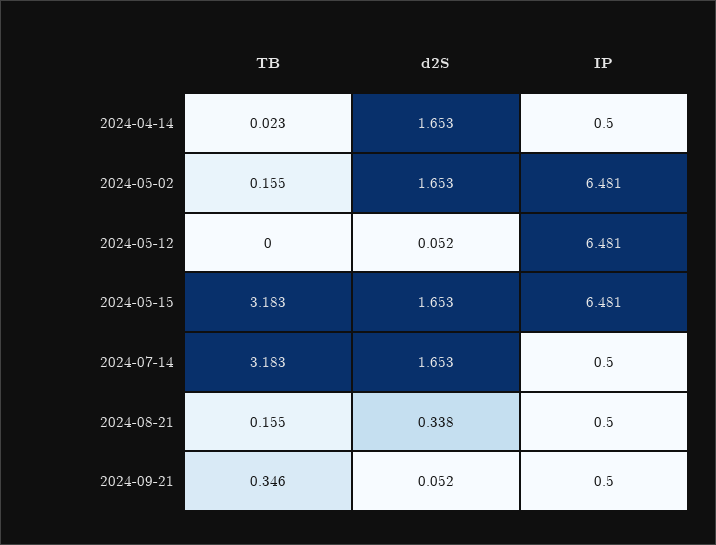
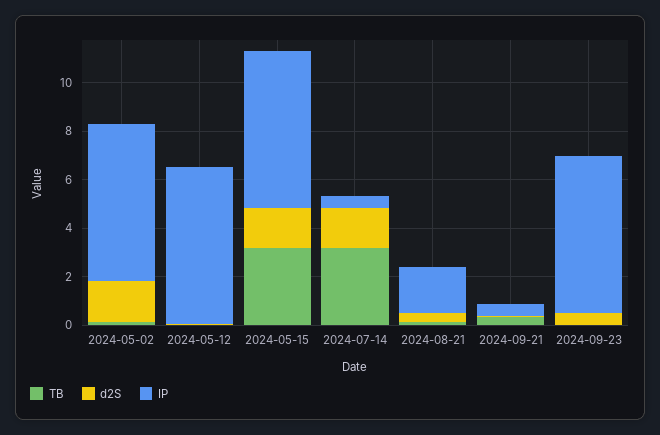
TB, 2024-04-14: 0.023 -> none
d2S, 2024-04-14: 1.653 -> none
IP, 2024-04-14: 0.5 -> none
IP, 2024-08-21: 0.5 -> 2
TB, 2024-09-23: none -> 0
d2S, 2024-09-23: none -> 0.5
IP, 2024-09-23: none -> 6.5

